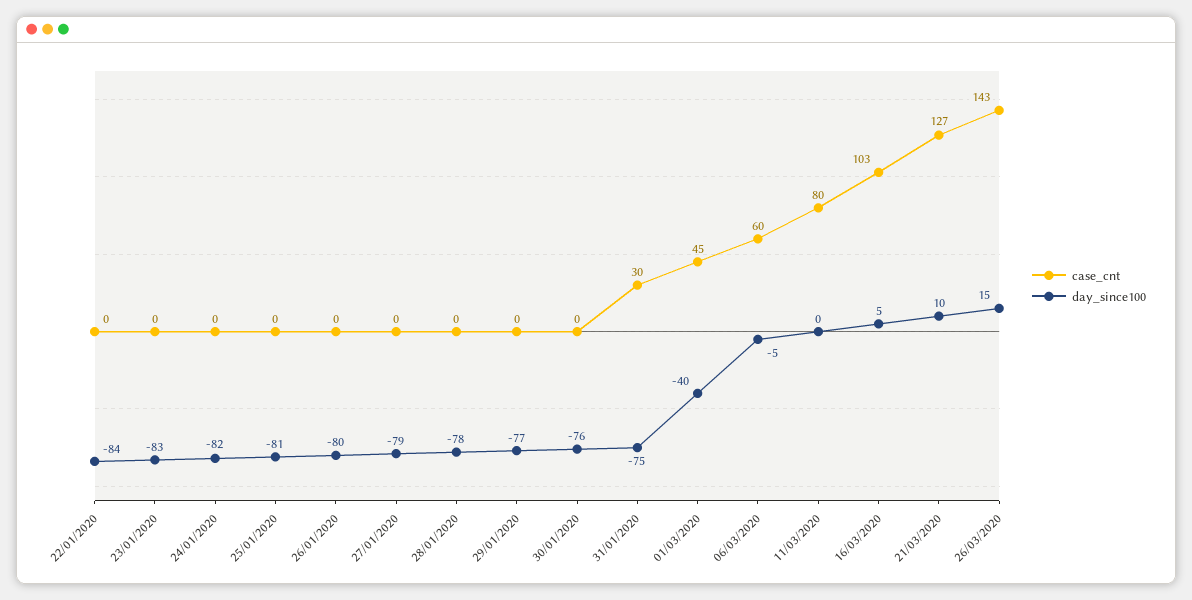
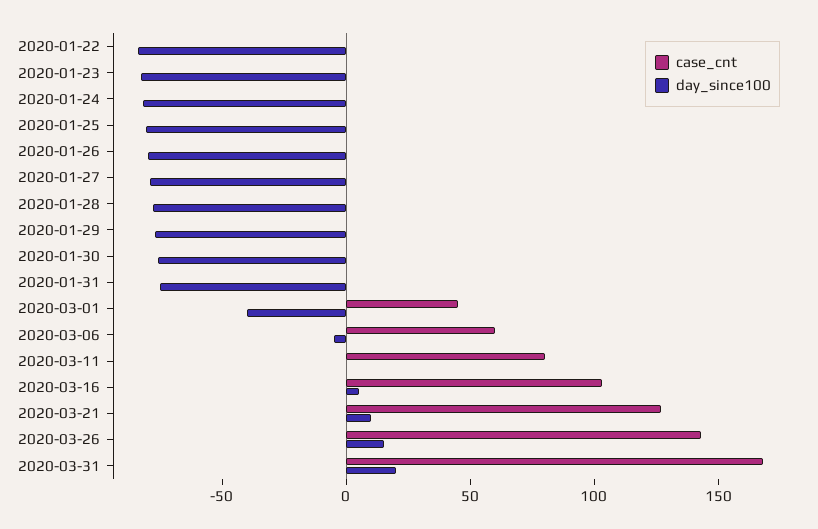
case_cnt, 31/01/2020: 30 -> 0
case_cnt, 2020-03-31: none -> 170
day_since100, 2020-03-31: none -> 20

